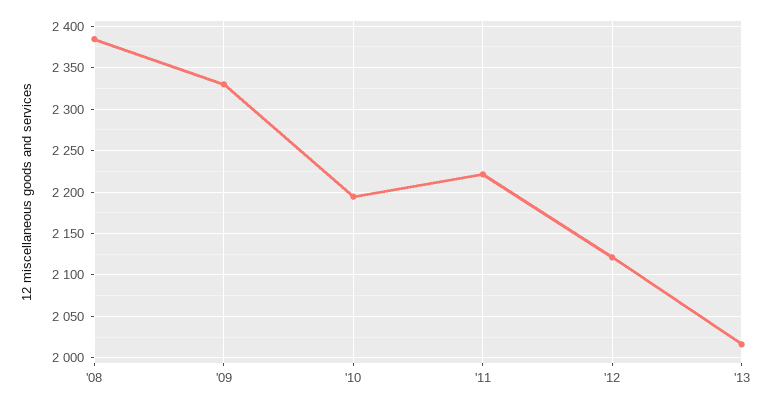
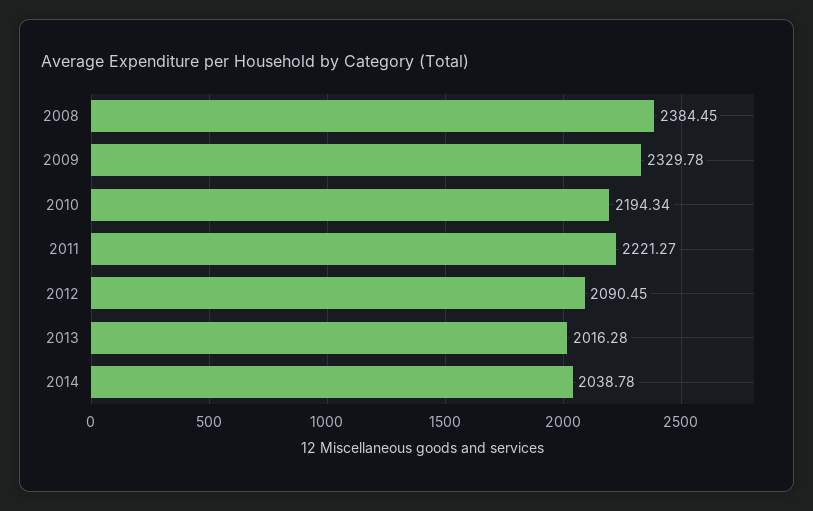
'12: 2120 -> 2090.45
2014: none -> 2038.78

